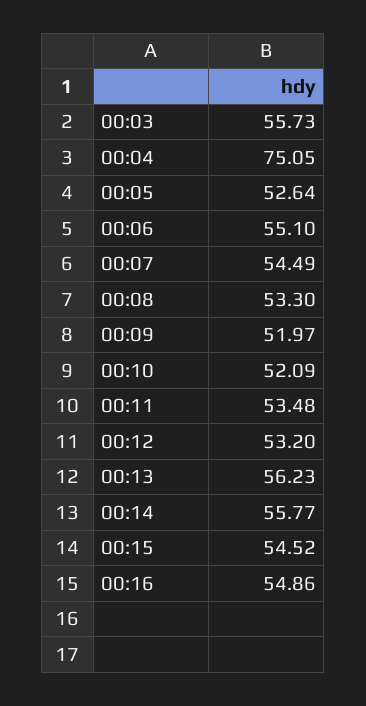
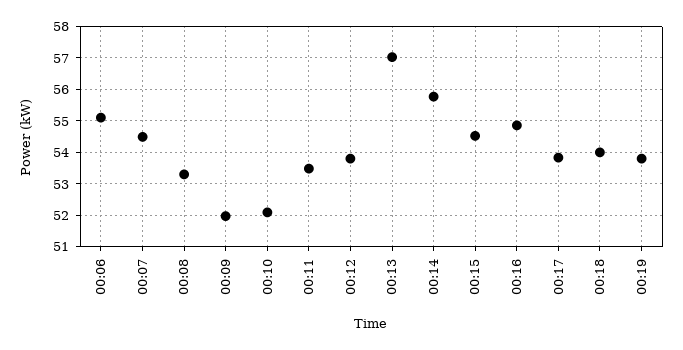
00:03: 55.73 -> none
00:04: 75.05 -> none
00:05: 52.64 -> none
00:12: 53.2 -> 53.8
00:13: 56.23 -> 57
00:17: none -> 53.8
00:18: none -> 54
00:19: none -> 53.8

